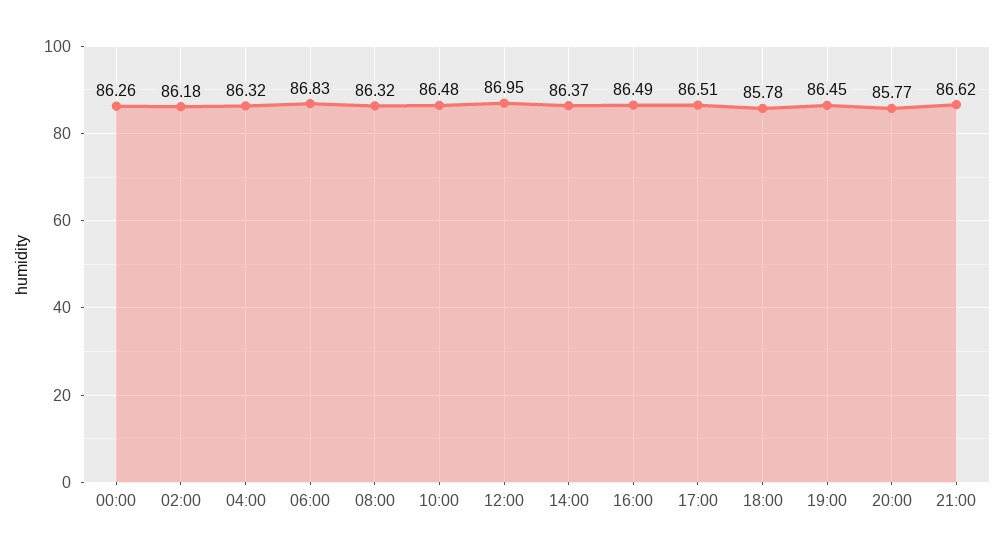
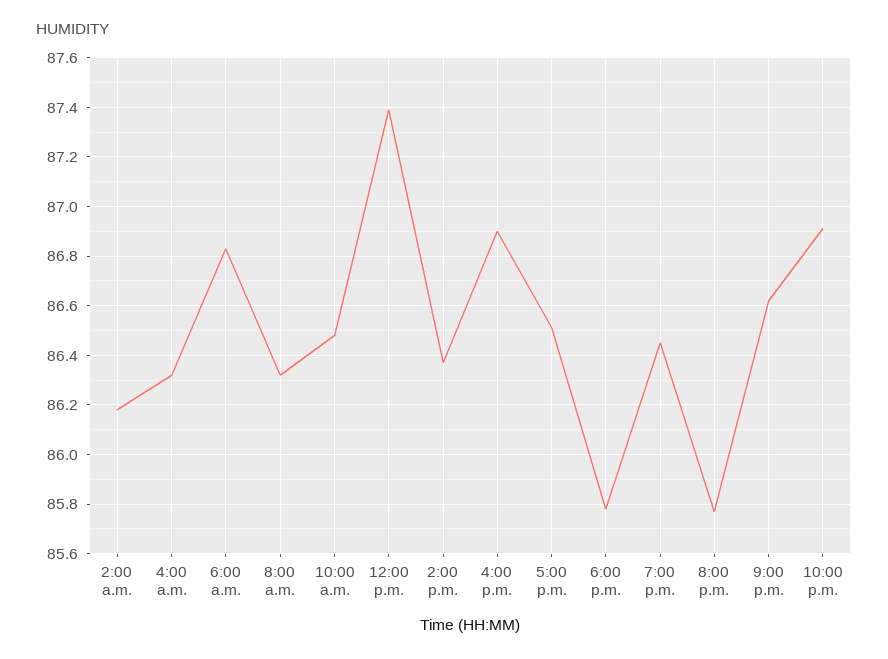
00:00: 86.26 -> none
12:00: 86.95 -> 87.4
16:00: 86.49 -> 86.9
10:00 p.m.: none -> 86.9

